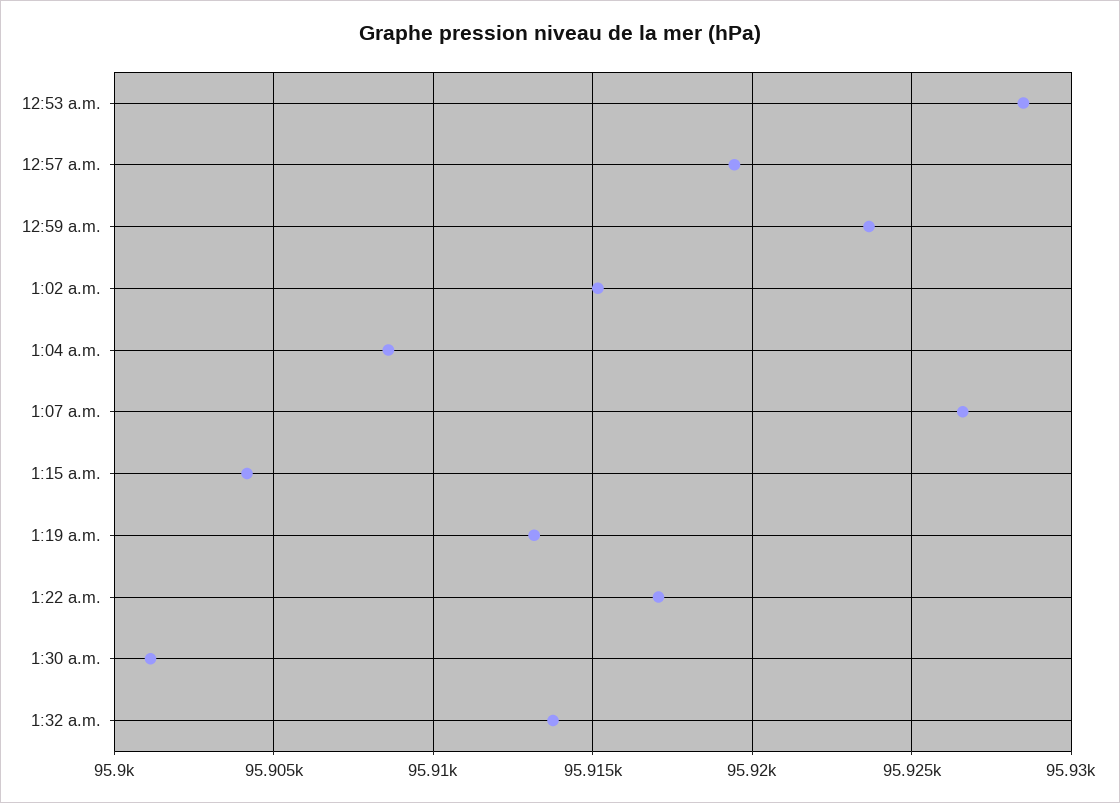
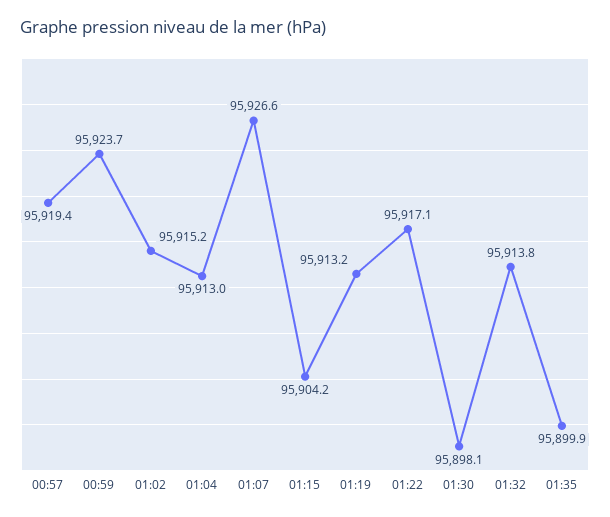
12:53 a.m.: 95928.5 -> none
1:04 a.m.: 95908.5 -> 95913
1:30 a.m.: 95901 -> 95898.1
01:35: none -> 95899.9

